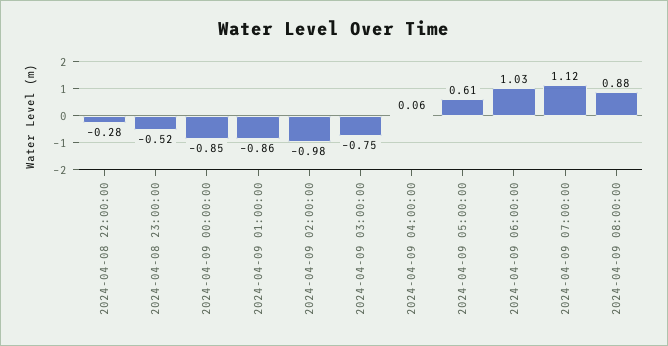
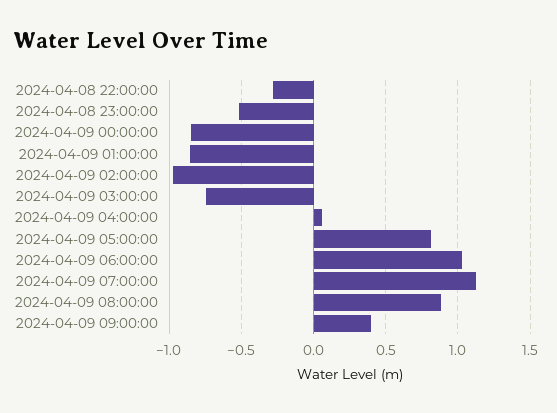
2024-04-09 05:00:00: 0.61 -> 0.8
2024-04-09 09:00:00: none -> 0.4

